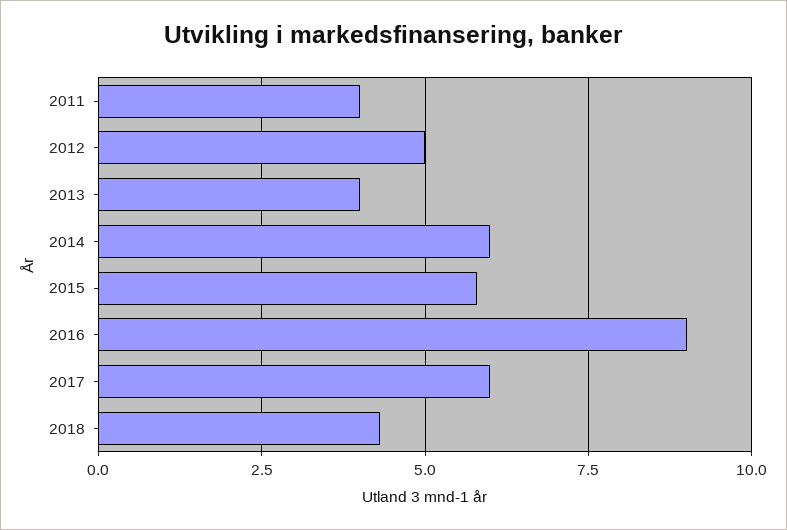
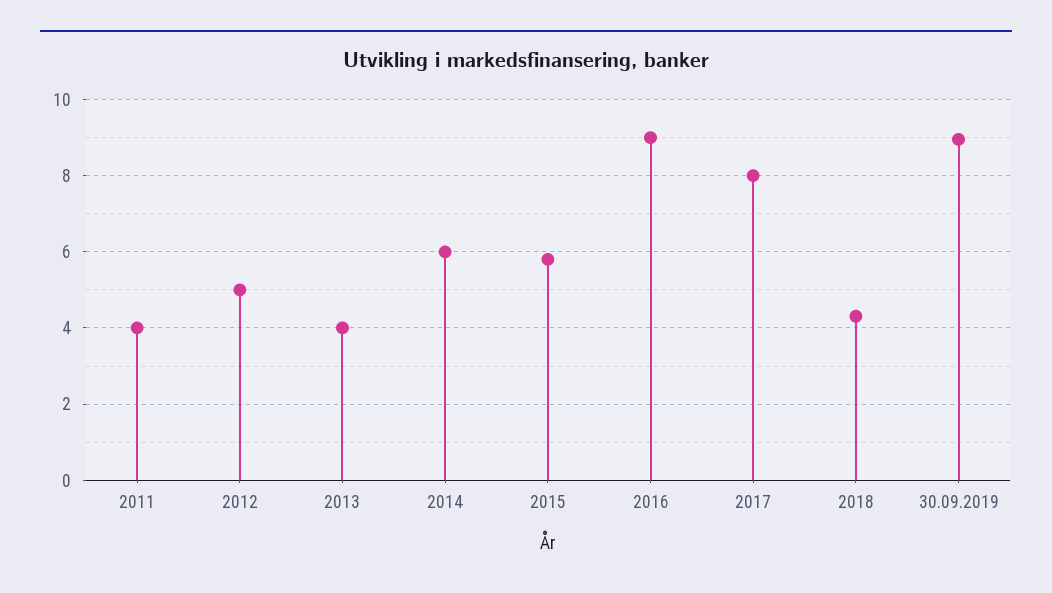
2017: 6 -> 8
30.09.2019: none -> 9

